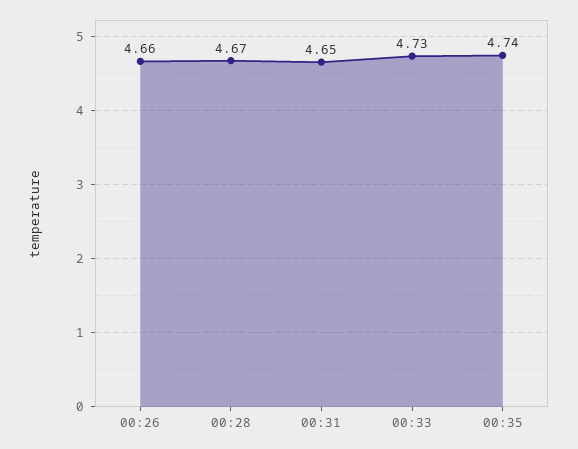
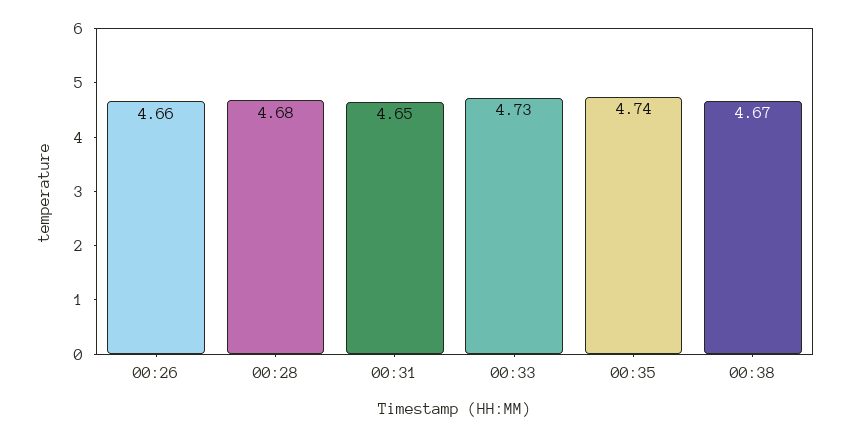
00:28: 4.67 -> 4.68
00:38: none -> 4.67

